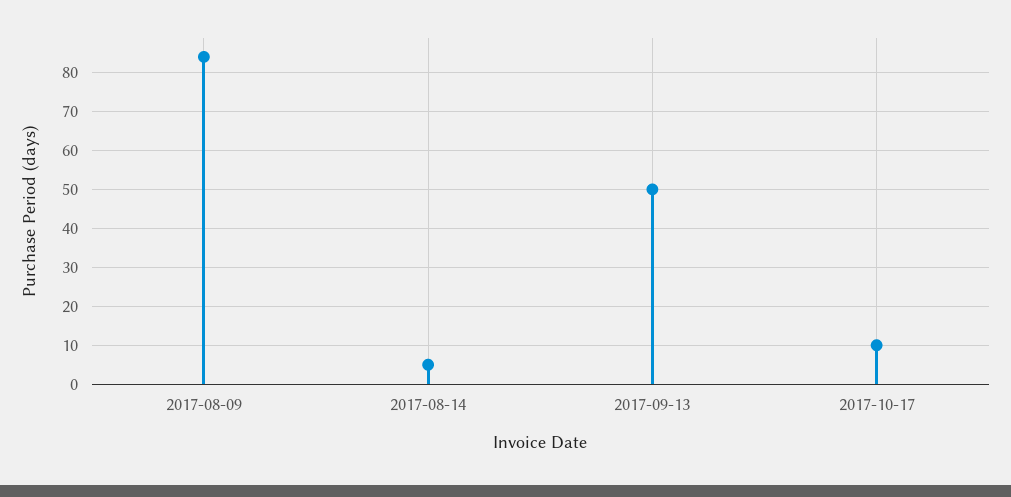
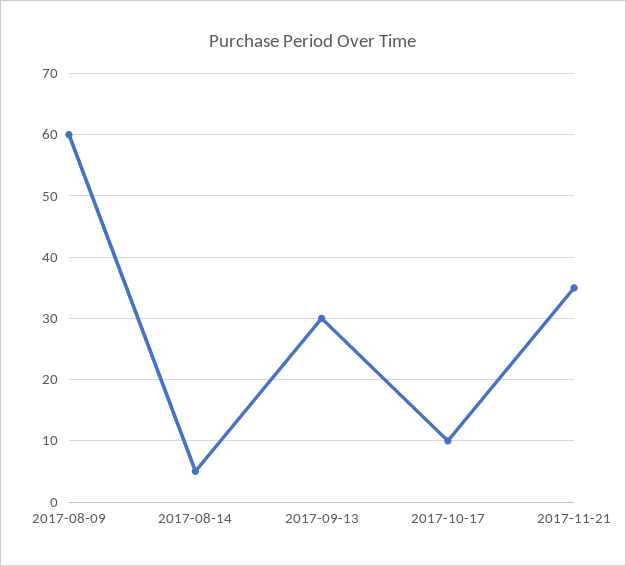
2017-08-09: 85 -> 60
2017-09-13: 50 -> 30
2017-11-21: none -> 35

